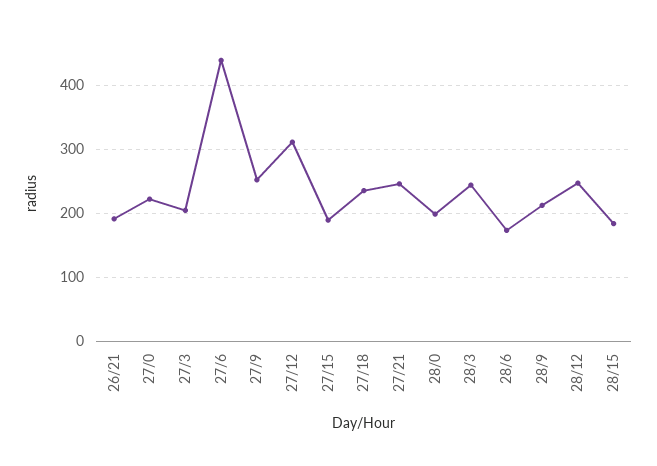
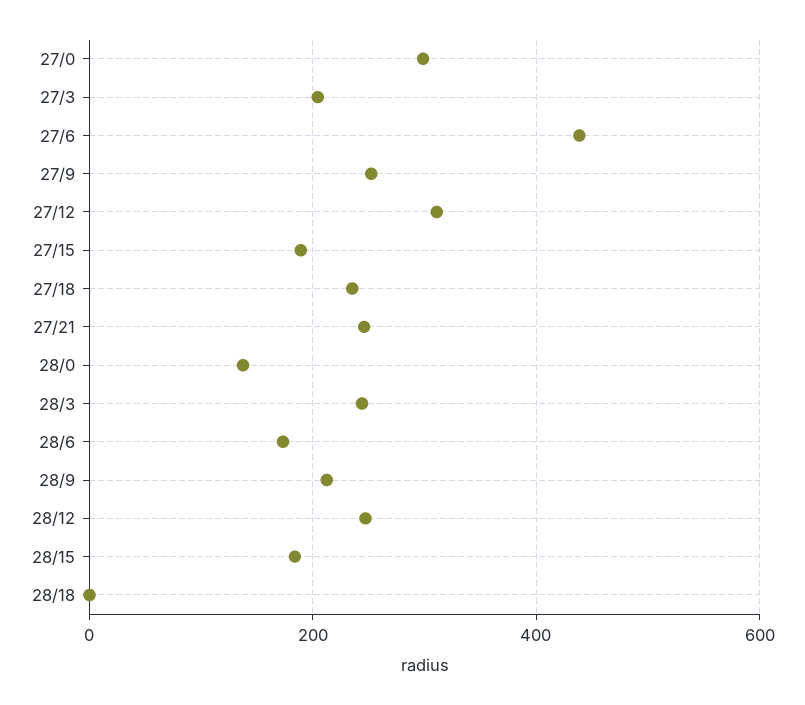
26/21: 190 -> none
27/0: 220 -> 300
28/0: 200 -> 140
28/18: none -> 0

